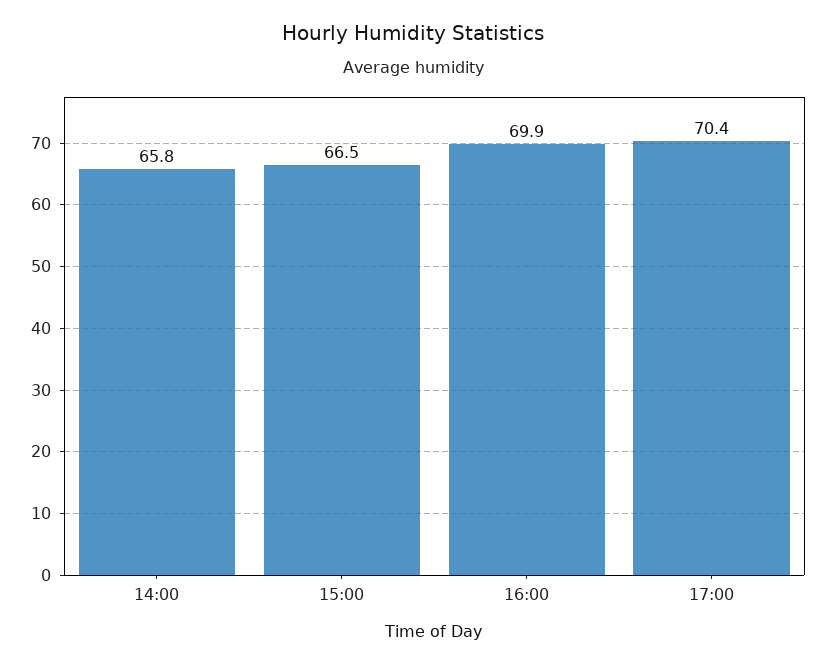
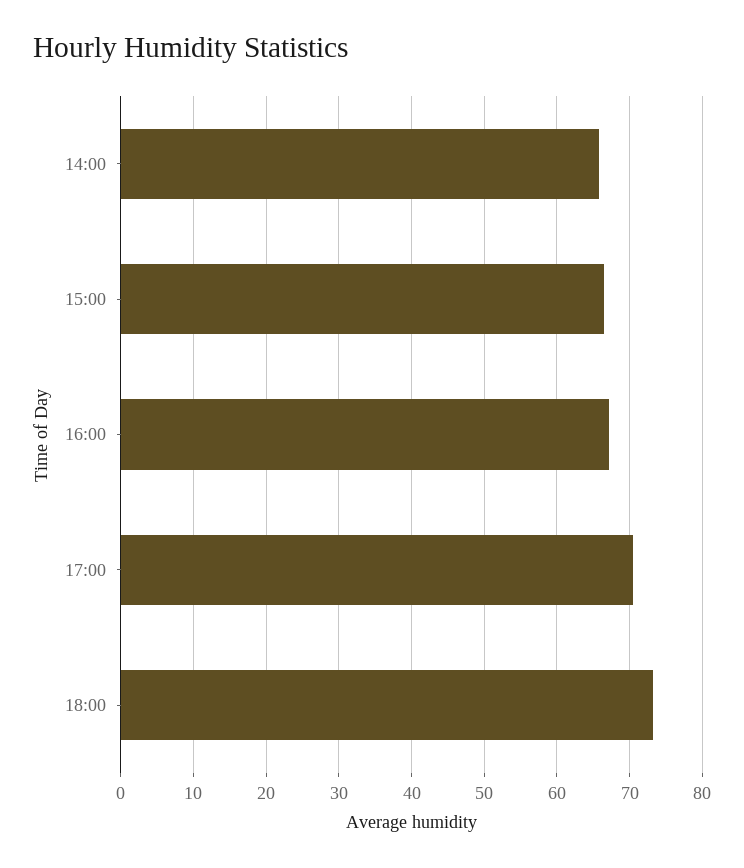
16:00: 69.9 -> 67
18:00: none -> 73

